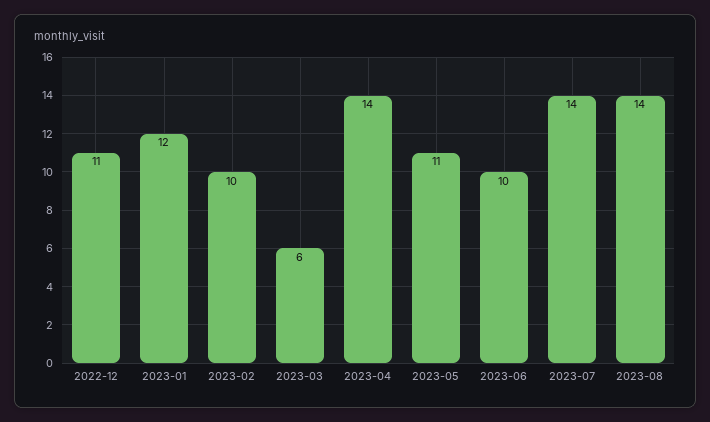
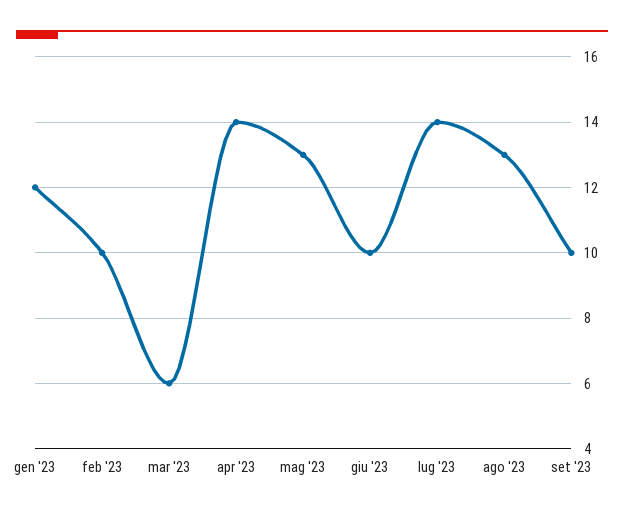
2022-12: 11 -> none
2023-05: 11 -> 13
2023-08: 14 -> 13
set '23: none -> 10

